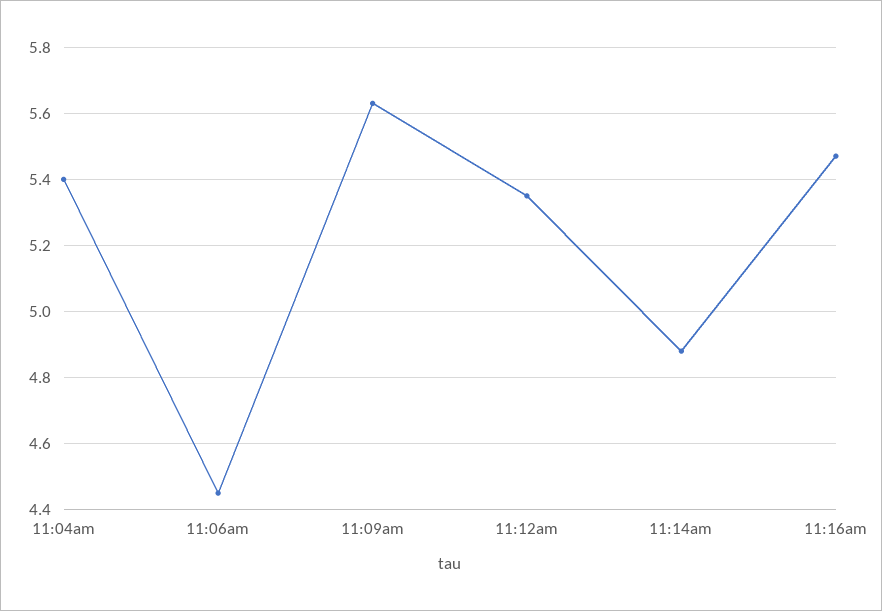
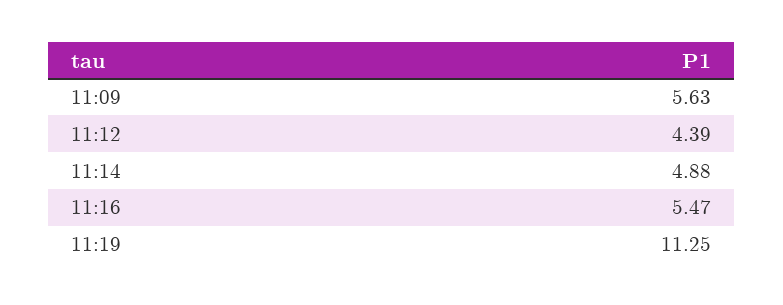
11:04am: 5.4 -> none
11:06am: 4.45 -> none
11:12am: 5.35 -> 4.39
11:19: none -> 11.25

